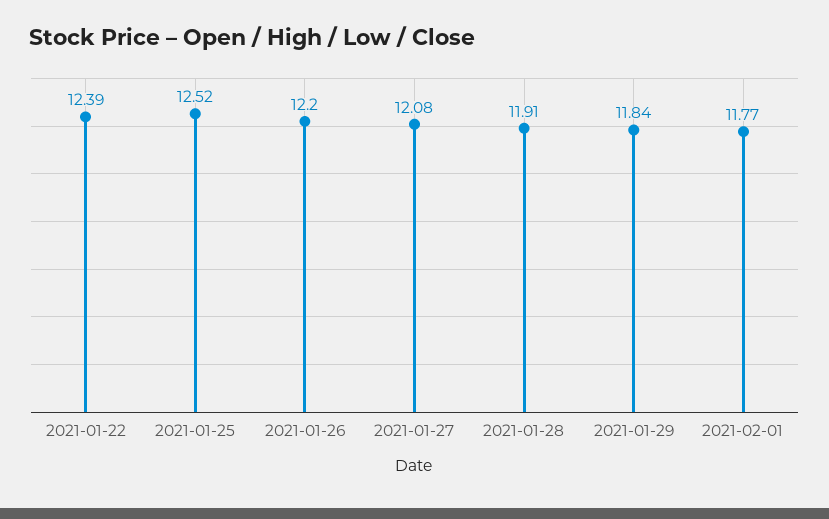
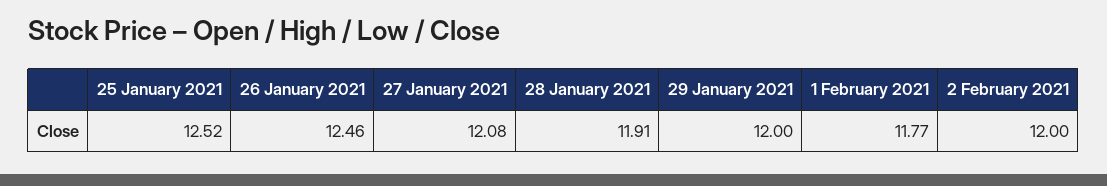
2021-01-22: 12.39 -> none
2021-01-26: 12.2 -> 12.46
2021-01-29: 11.84 -> 12
2 February 2021: none -> 12

